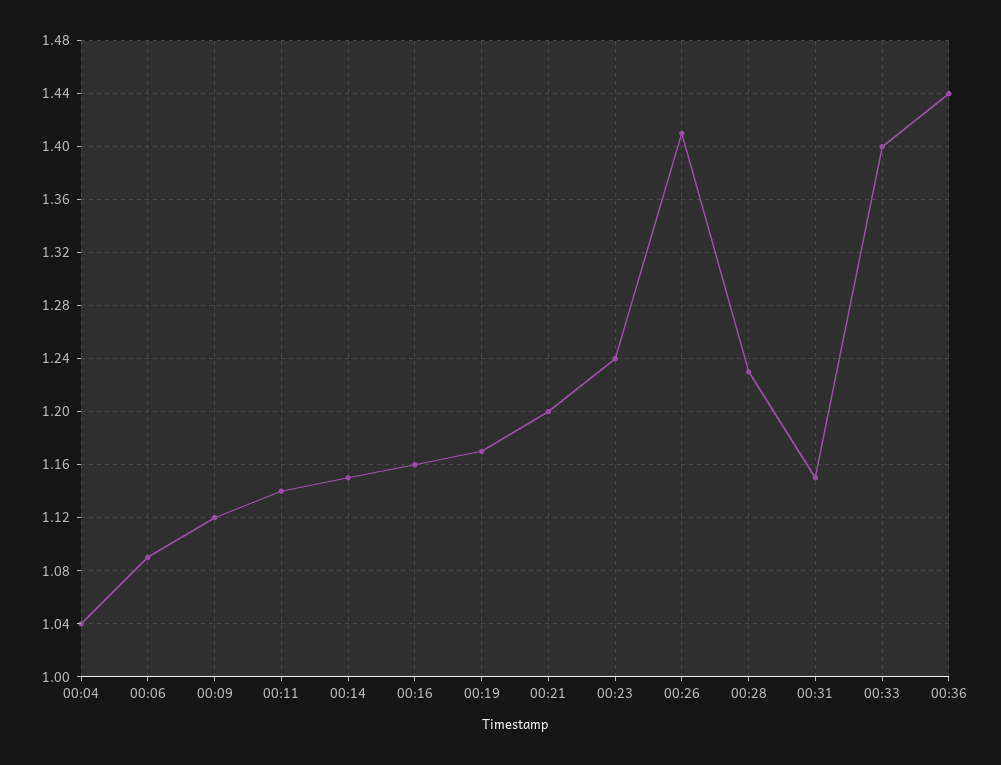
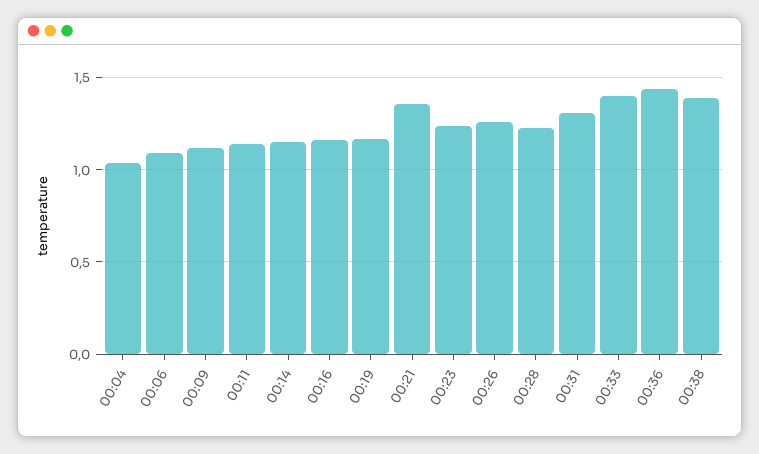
00:21: 1.2 -> 1.35
00:26: 1.41 -> 1.25
00:31: 1.15 -> 1.3
00:38: none -> 1.4

